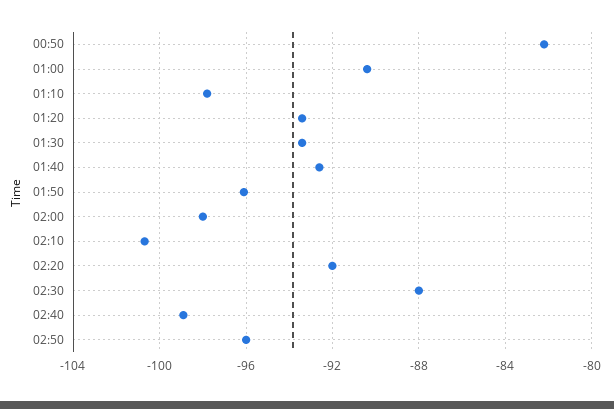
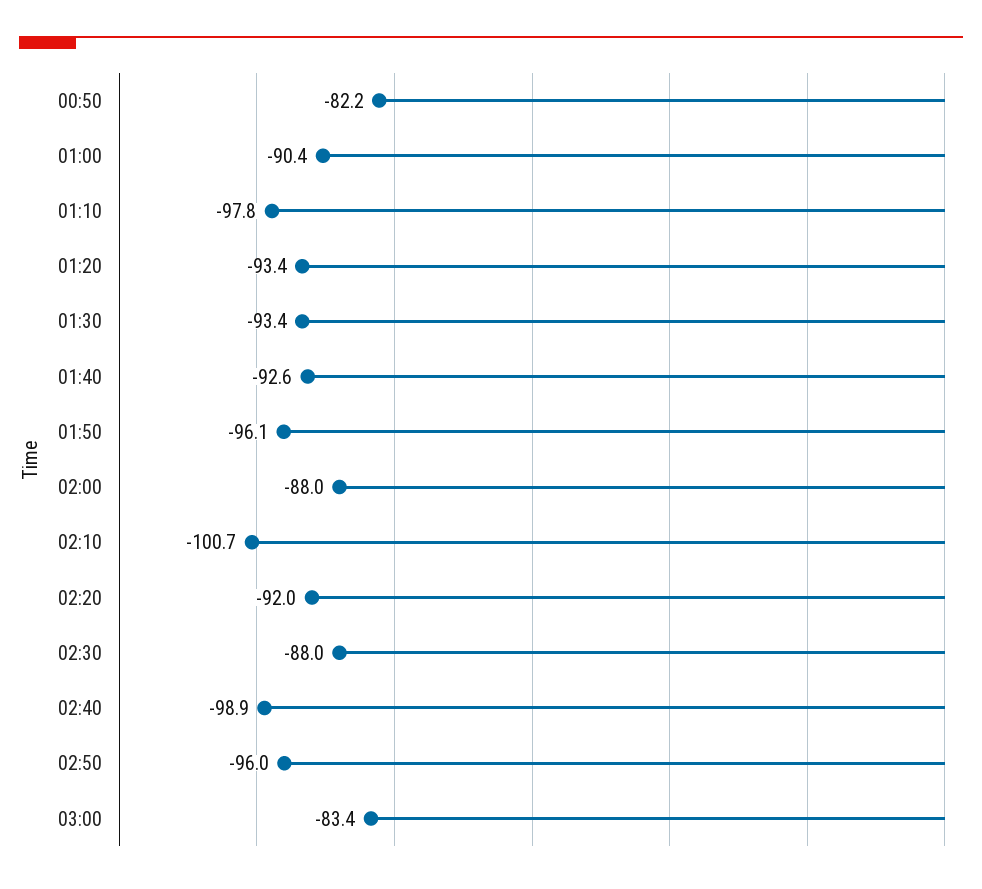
02:00: -98 -> -88
03:00: none -> -83.4

